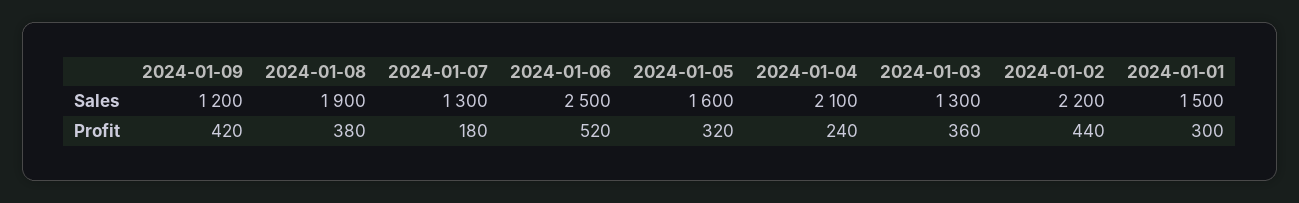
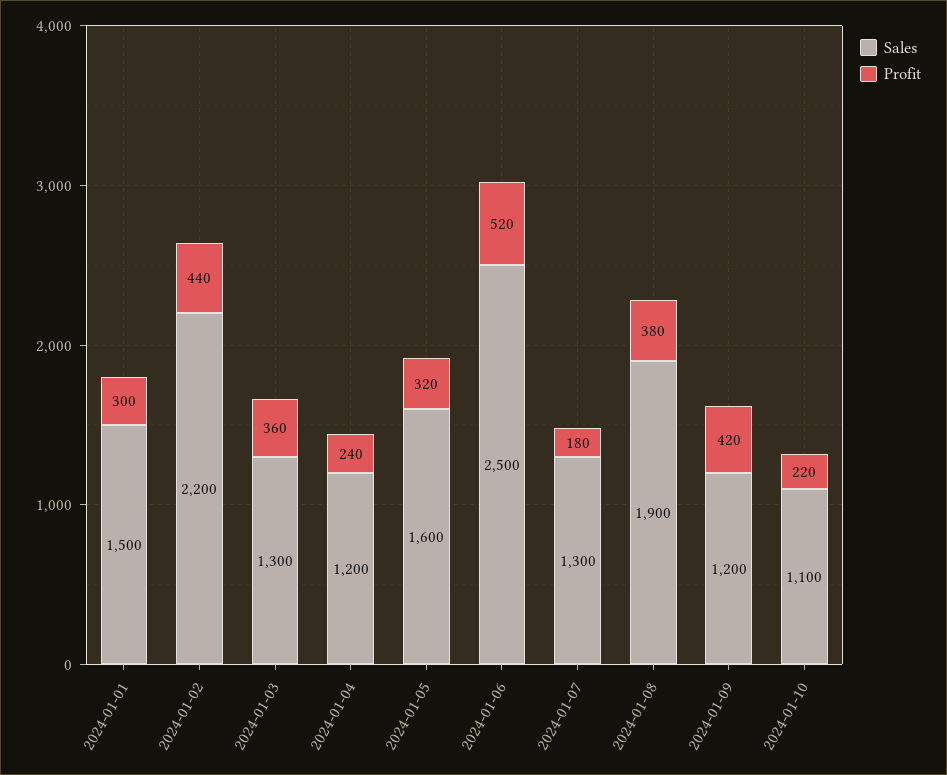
Sales, 2024-01-04: 2100 -> 1200
Sales, 2024-01-10: none -> 1100
Profit, 2024-01-10: none -> 220

